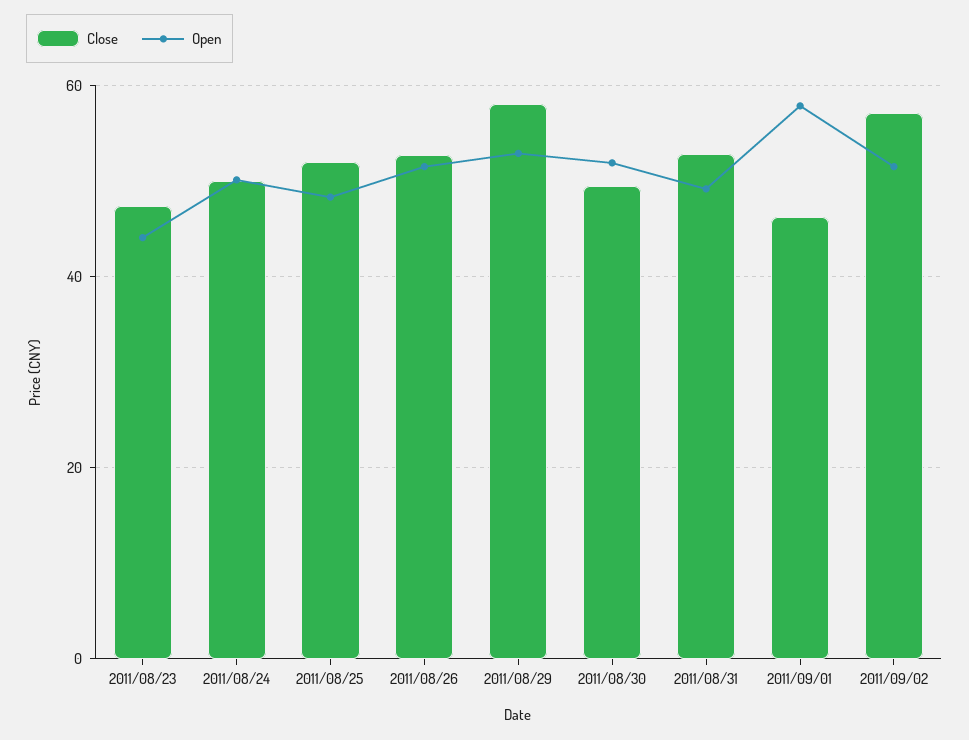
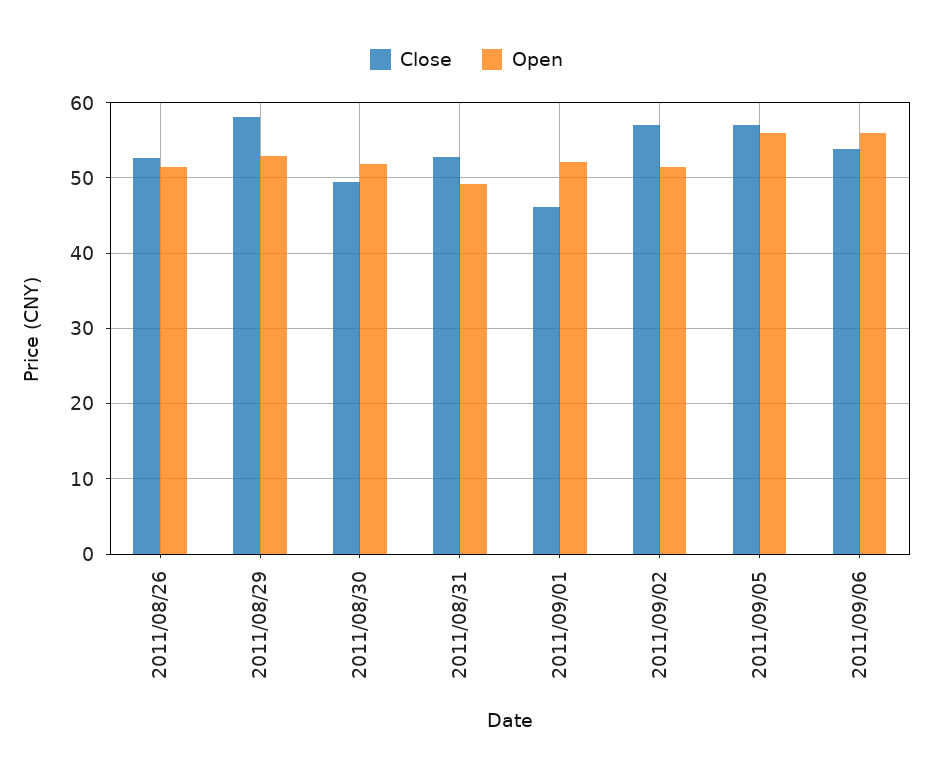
Close, 2011/08/23: 48 -> none
Open, 2011/08/23: 44 -> none
Close, 2011/08/24: 50 -> none
Open, 2011/08/24: 50 -> none
Close, 2011/08/25: 52 -> none
Open, 2011/08/25: 48 -> none
Open, 2011/09/01: 58 -> 52
Close, 2011/09/05: none -> 57
Open, 2011/09/05: none -> 56
Close, 2011/09/06: none -> 54
Open, 2011/09/06: none -> 56

